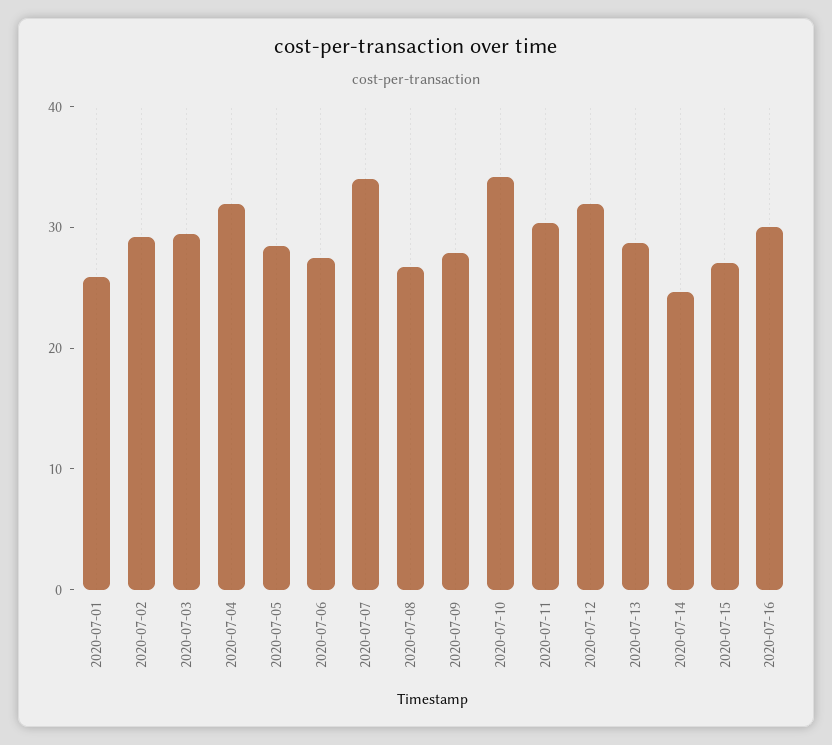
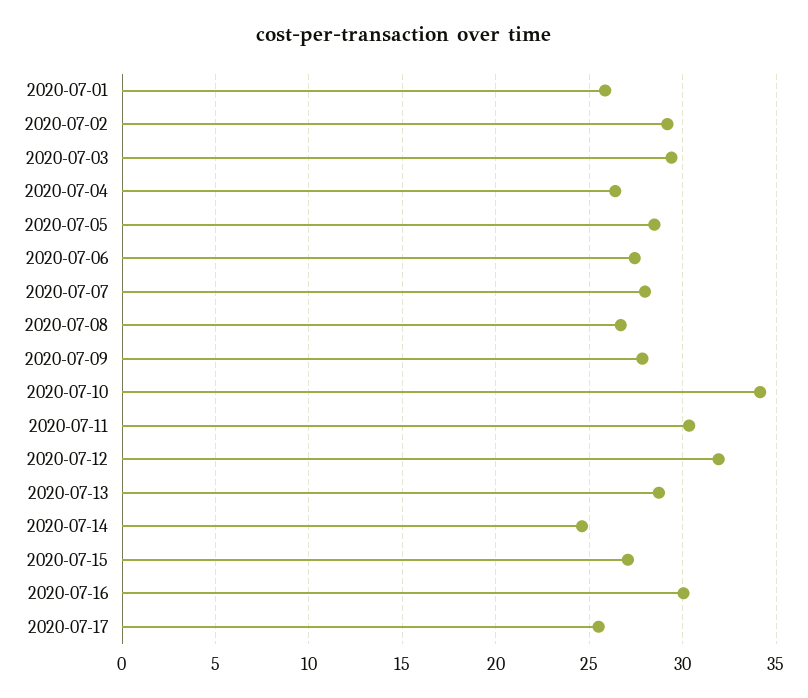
2020-07-04: 32 -> 26.5
2020-07-07: 34 -> 28
2020-07-17: none -> 25.5

